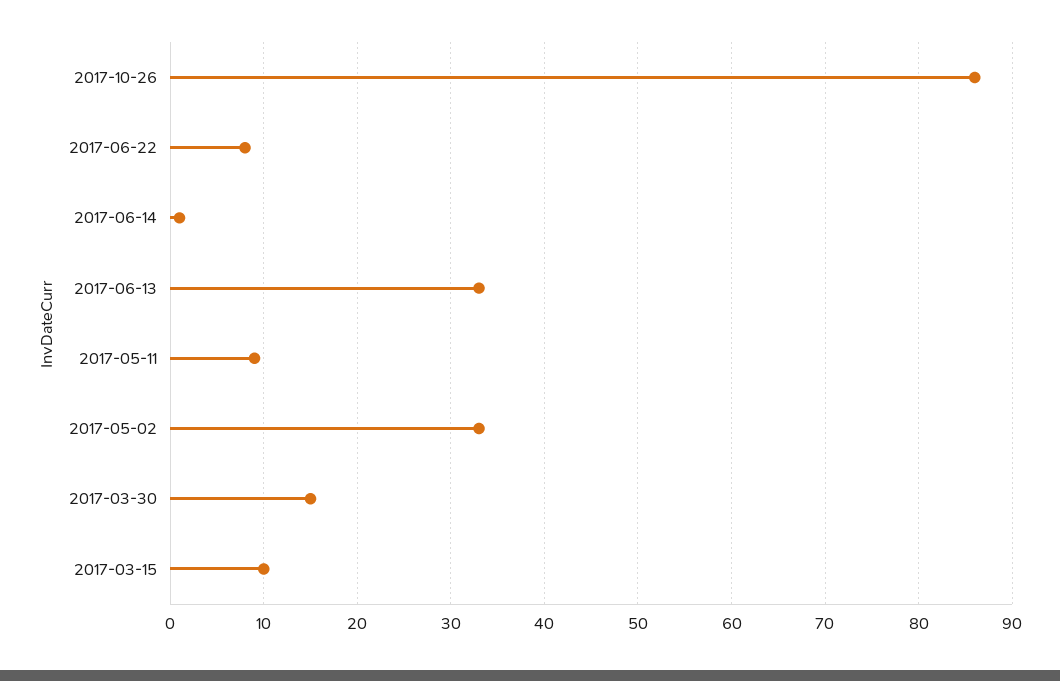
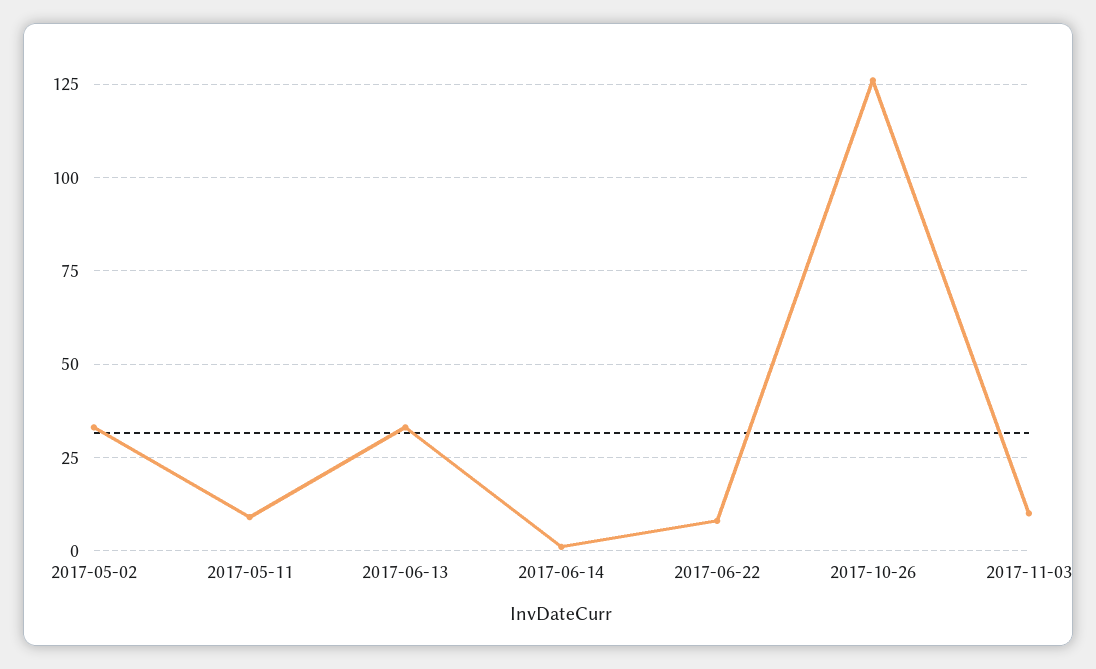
2017-10-26: 86 -> 125
2017-03-30: 15 -> none
2017-03-15: 10 -> none
2017-11-03: none -> 10

